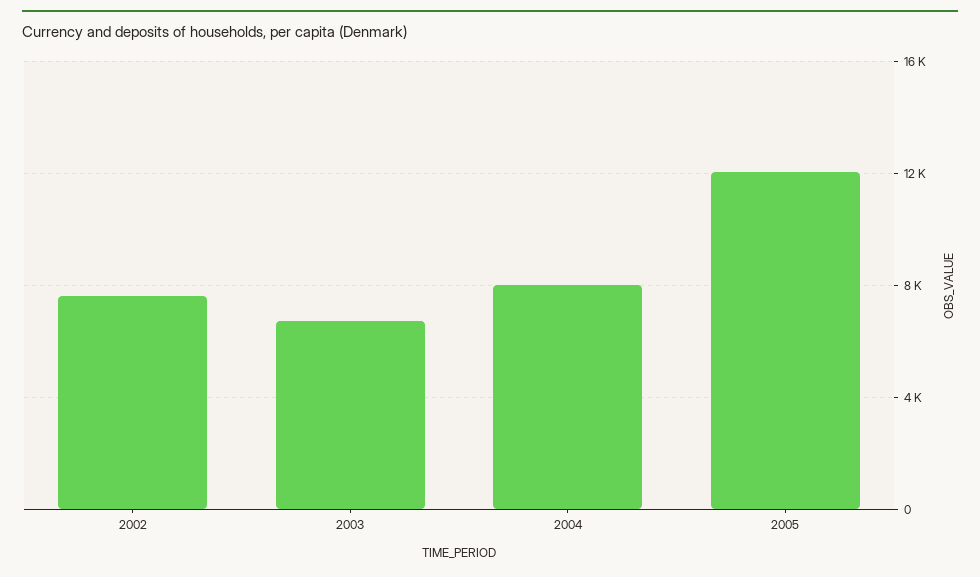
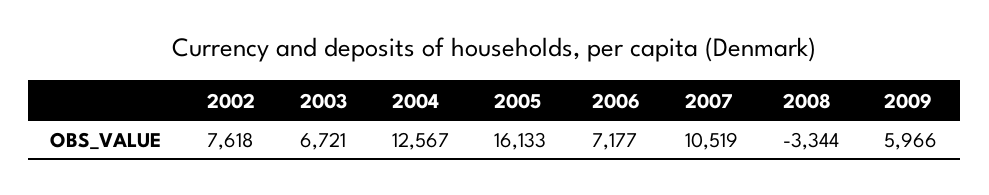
2004: 8000 -> 12567
2005: 12000 -> 16133
2006: none -> 7177
2007: none -> 10519
2008: none -> -3344
2009: none -> 5966

